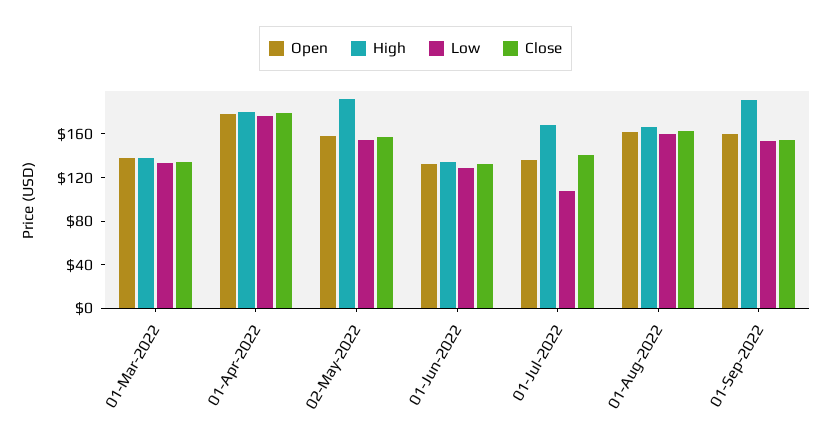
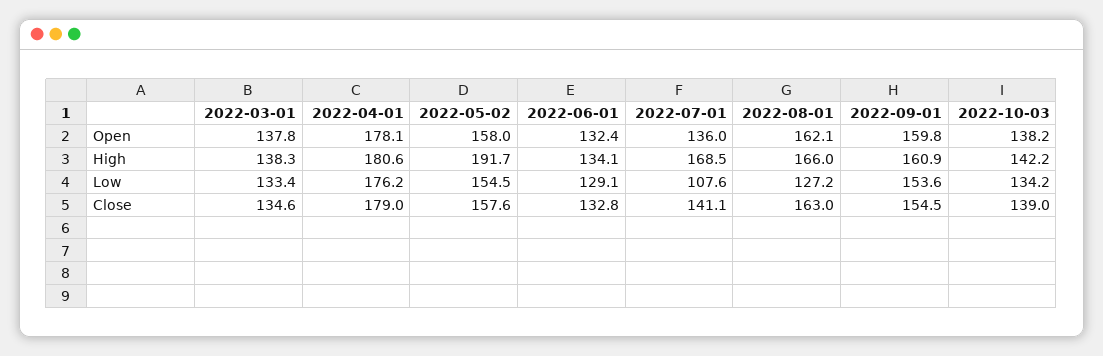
Low, 01-Aug-2022: 160 -> 127.2
High, 01-Sep-2022: 190 -> 160.9
Open, 2022-10-03: none -> 138.2
High, 2022-10-03: none -> 142.2
Low, 2022-10-03: none -> 134.2
Close, 2022-10-03: none -> 139

